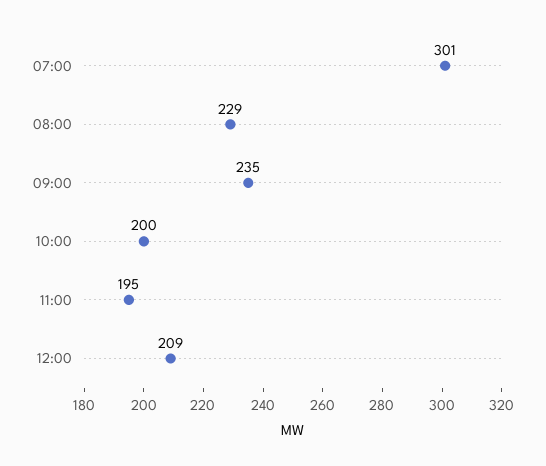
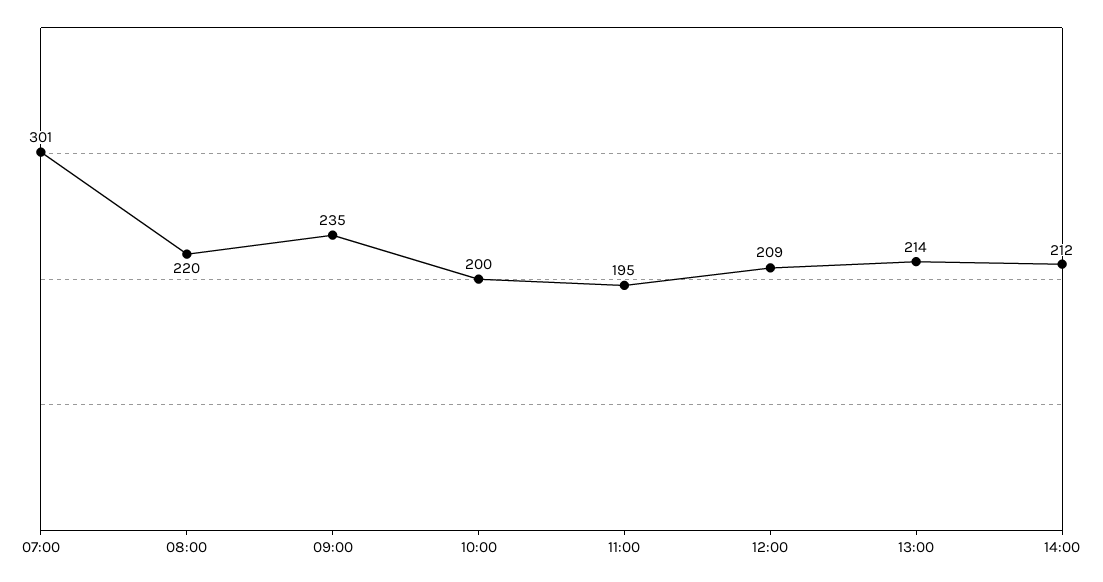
08:00: 229 -> 220
13:00: none -> 214
14:00: none -> 212

